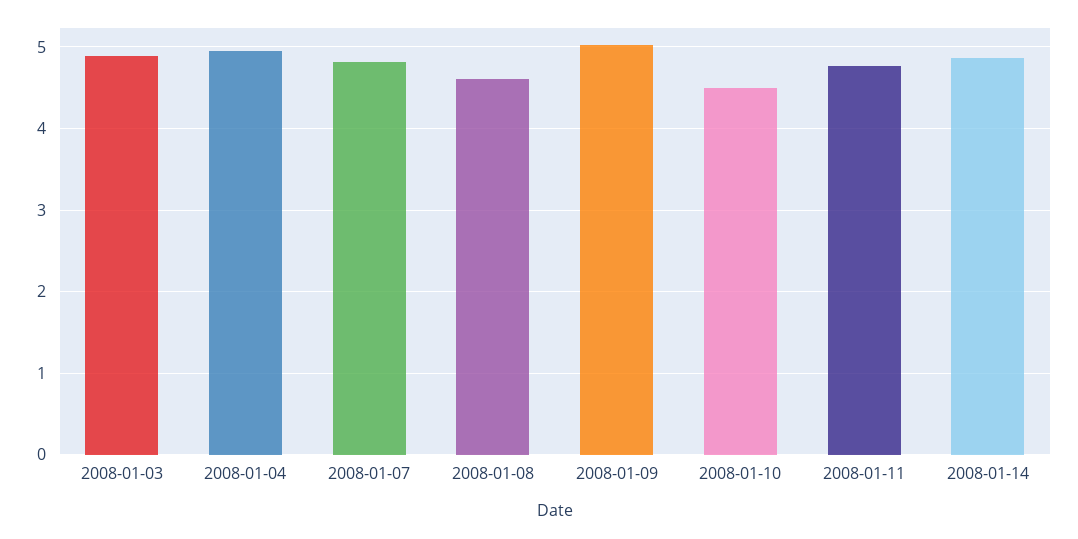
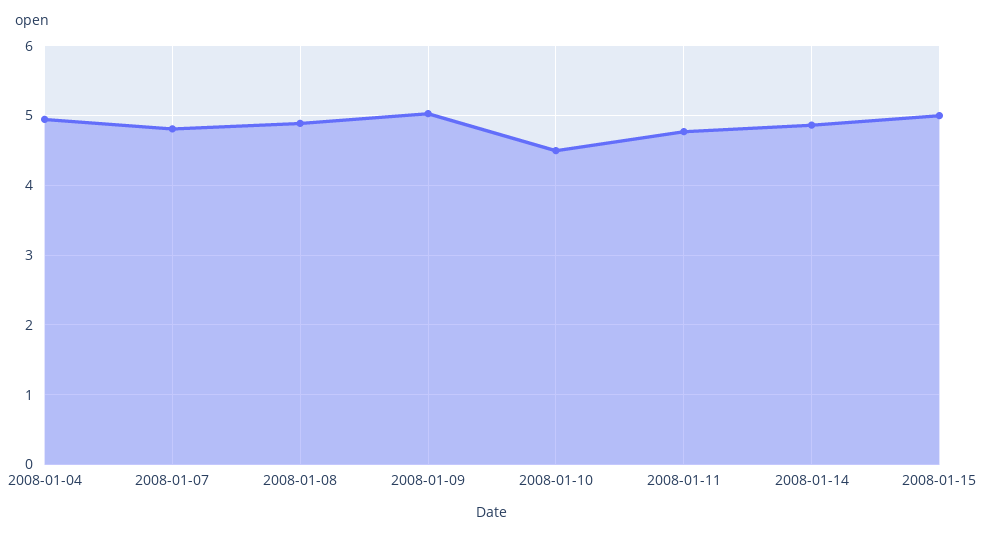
2008-01-03: 4.9 -> none
2008-01-08: 4.6 -> 4.9
2008-01-15: none -> 5

